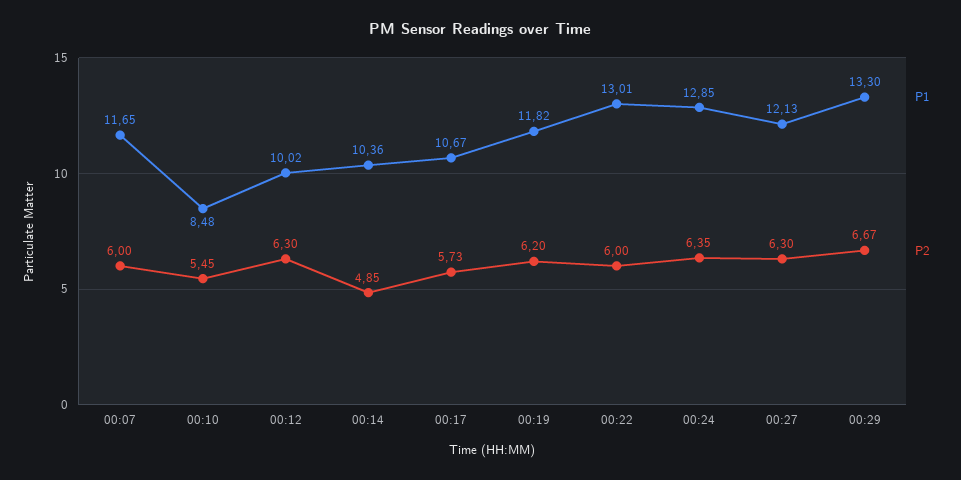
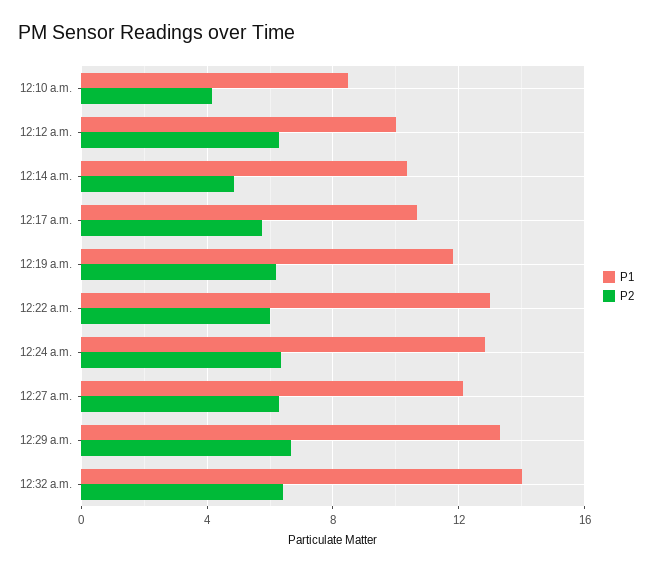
P1, 00:07: 11.65 -> none
P2, 00:07: 6 -> none
P2, 00:10: 5.45 -> 4
P1, 12:32 a.m.: none -> 14
P2, 12:32 a.m.: none -> 6.5

